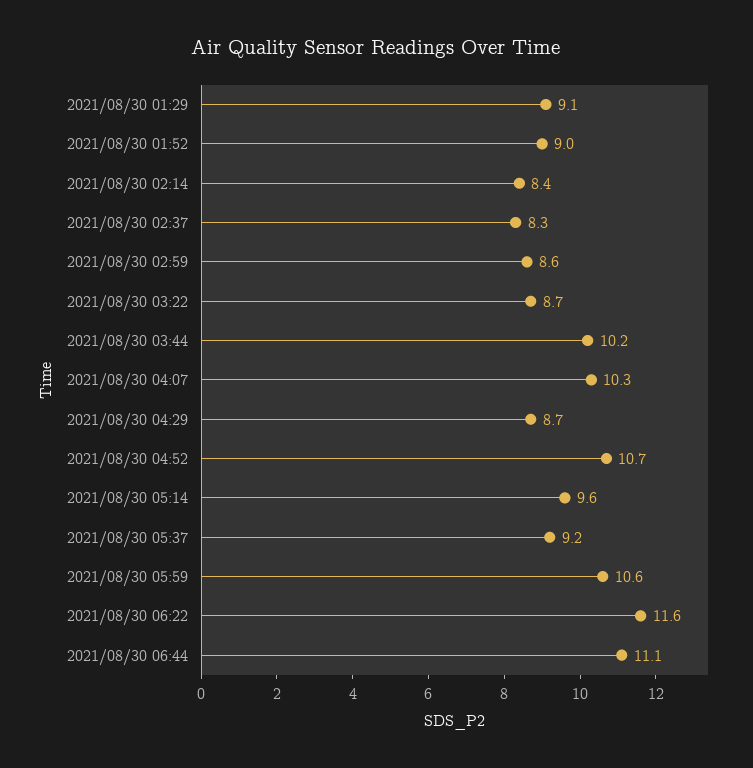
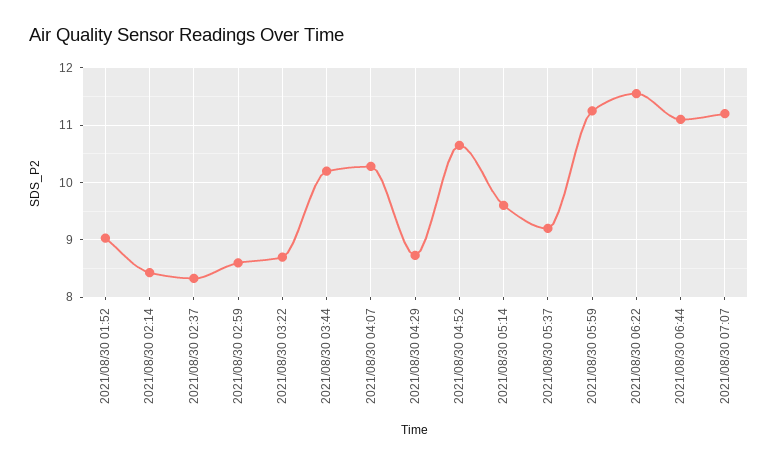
2021/08/30 01:29: 9.1 -> none
2021/08/30 05:59: 10.6 -> 11.2
2021/08/30 07:07: none -> 11.2

